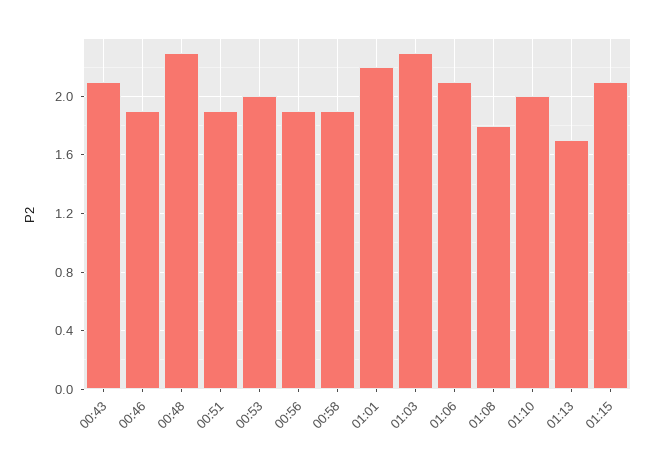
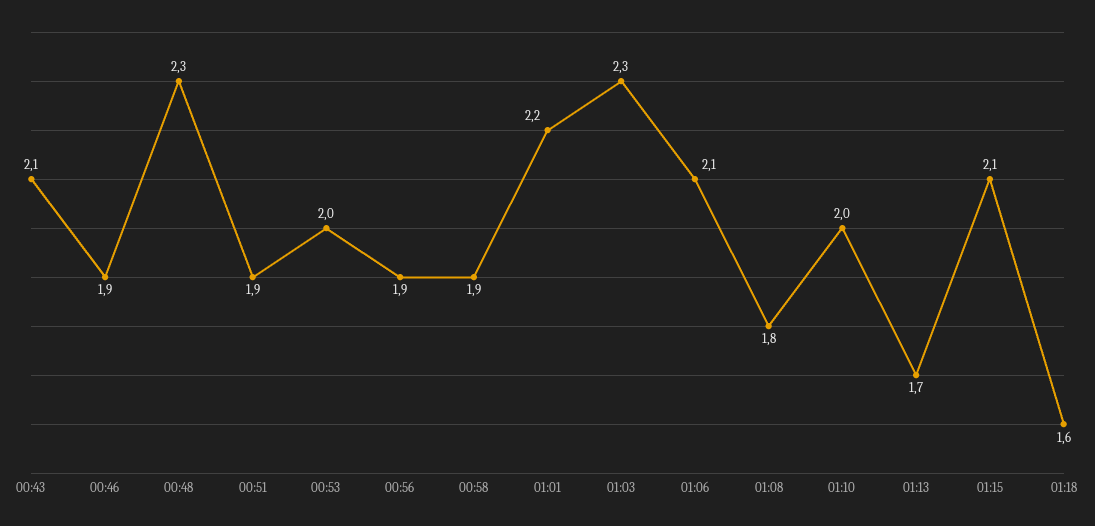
01:18: none -> 1.6

